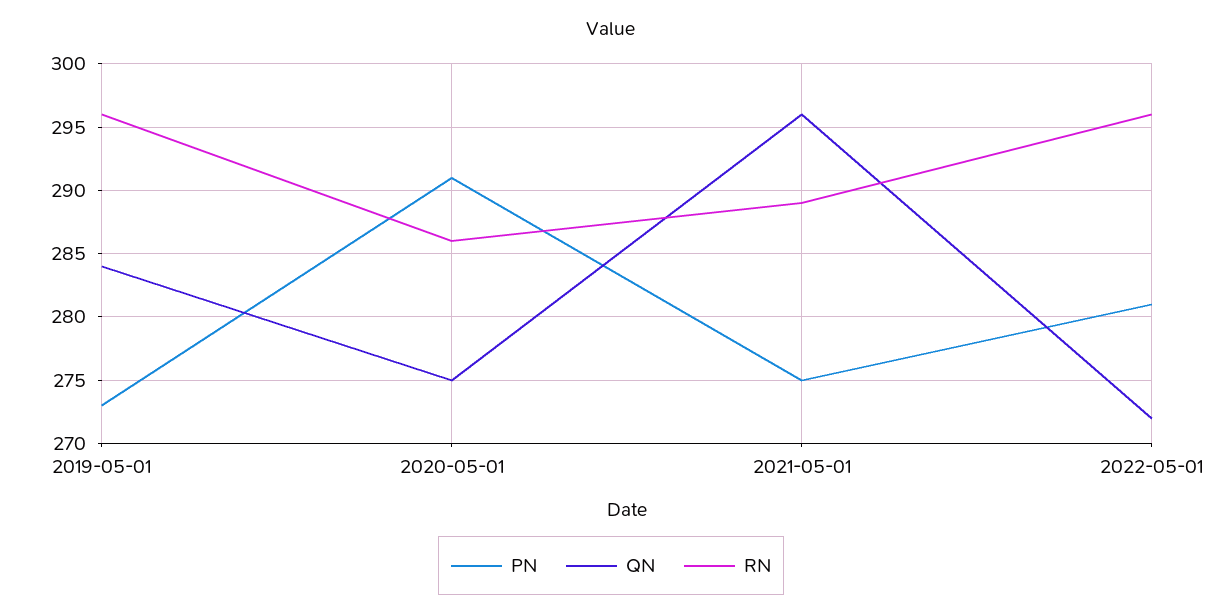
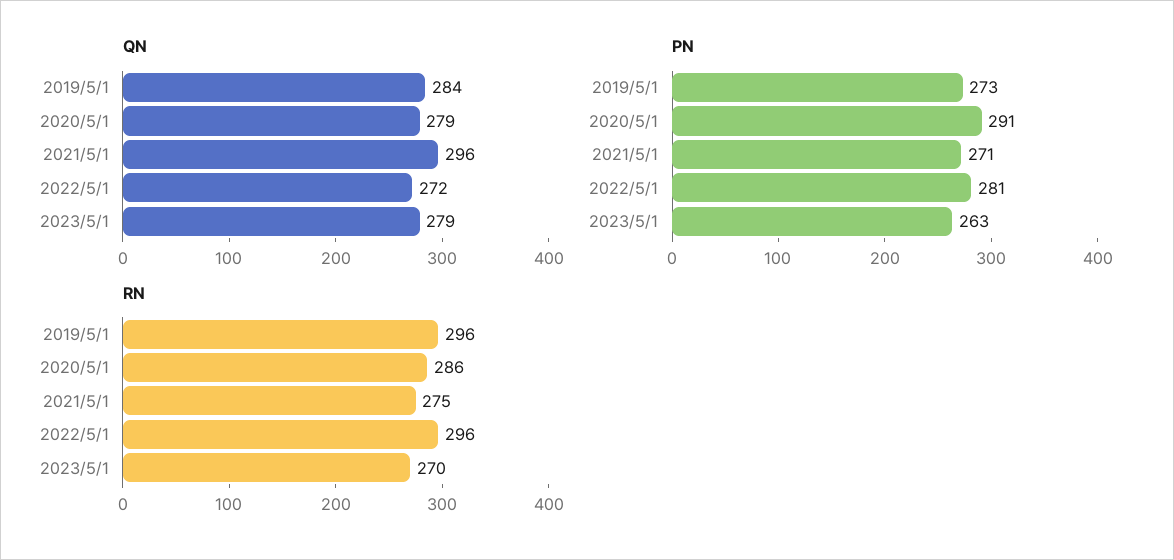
QN, 2020-05-01: 275 -> 279
PN, 2021-05-01: 275 -> 271
RN, 2021-05-01: 289 -> 275
QN, 2023/5/1: none -> 279
PN, 2023/5/1: none -> 263
RN, 2023/5/1: none -> 270

